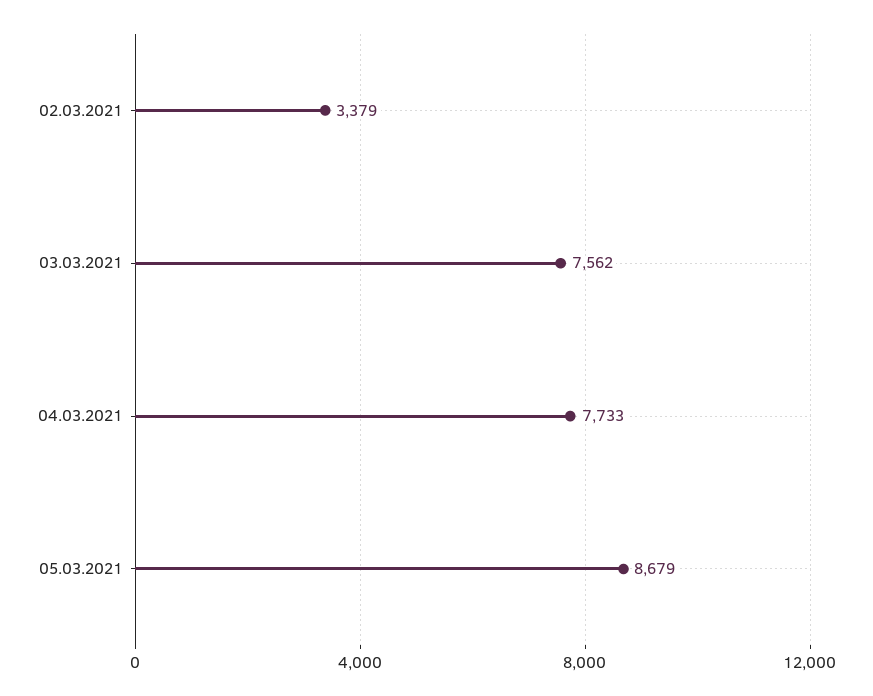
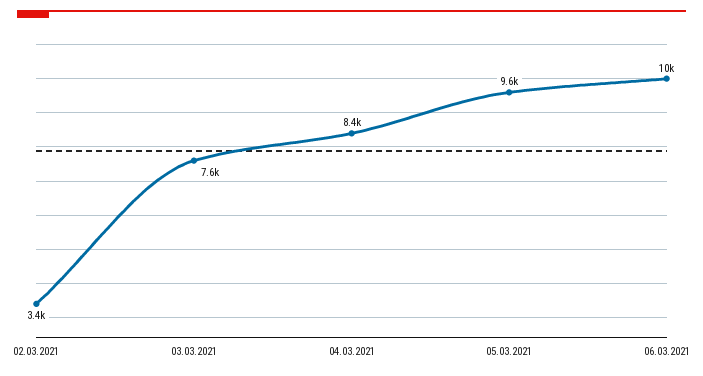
04.03.2021: 7733 -> 8400
05.03.2021: 8679 -> 9600
06.03.2021: none -> 10000

